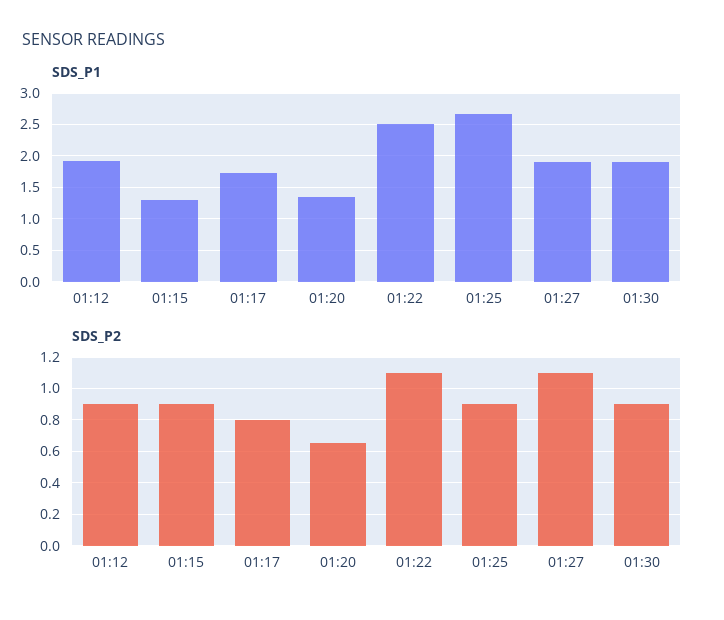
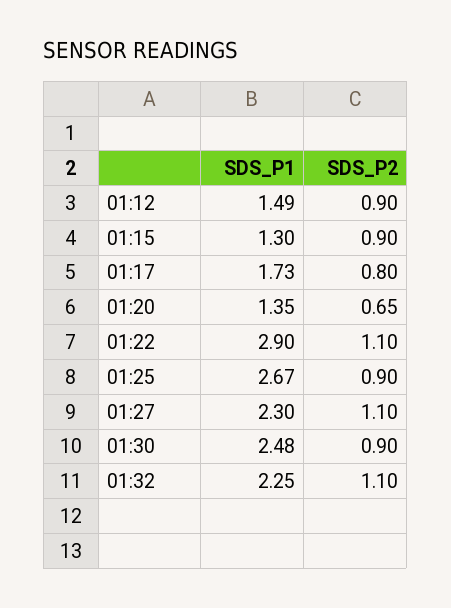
SDS_P1, 01:12: 1.9 -> 1.49
SDS_P1, 01:22: 2.5 -> 2.9
SDS_P1, 01:27: 1.9 -> 2.3
SDS_P1, 01:30: 1.9 -> 2.48
SDS_P1, 01:32: none -> 2.25
SDS_P2, 01:32: none -> 1.1

